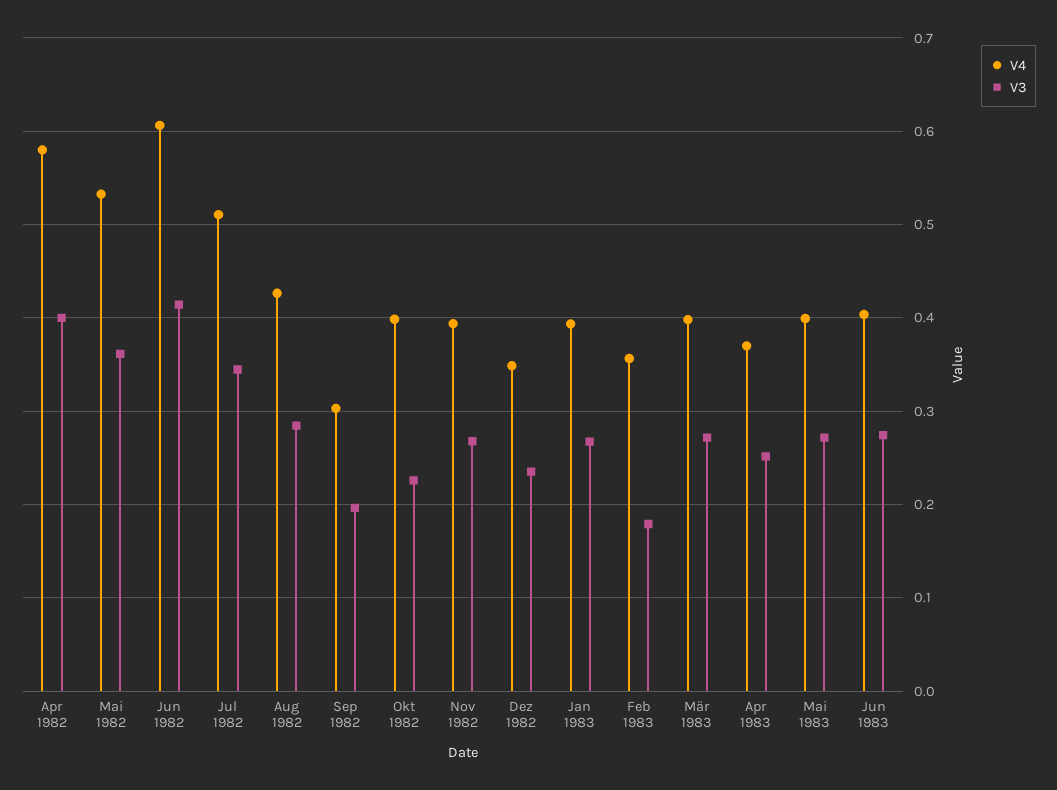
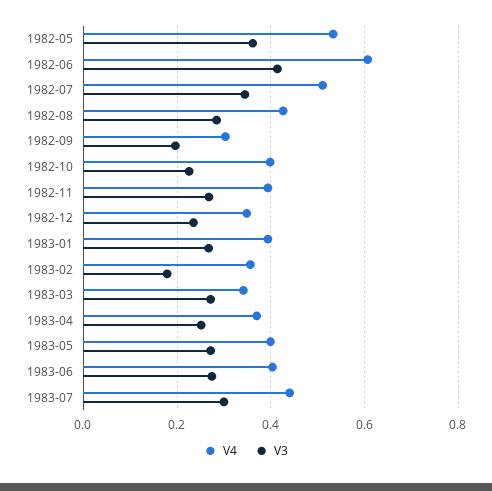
V4, Apr 1982: 0.58 -> none
V3, Apr 1982: 0.4 -> none
V4, Mär 1983: 0.4 -> 0.34
V4, 1983-07: none -> 0.44
V3, 1983-07: none -> 0.3

